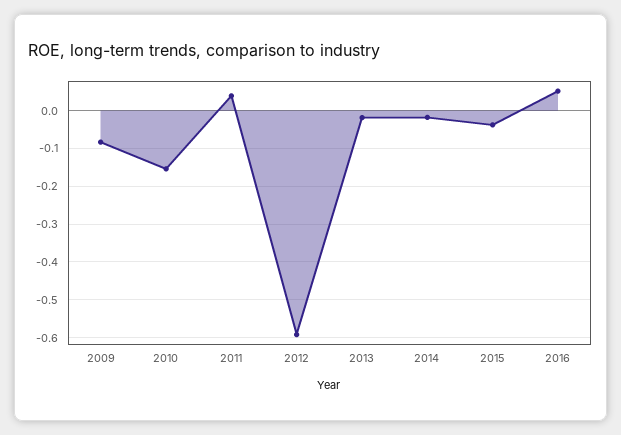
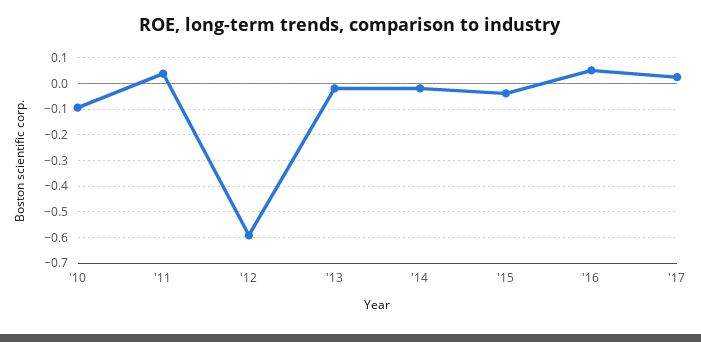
2009: -0.08 -> none
2010: -0.16 -> -0.1
'17: none -> 0.025

